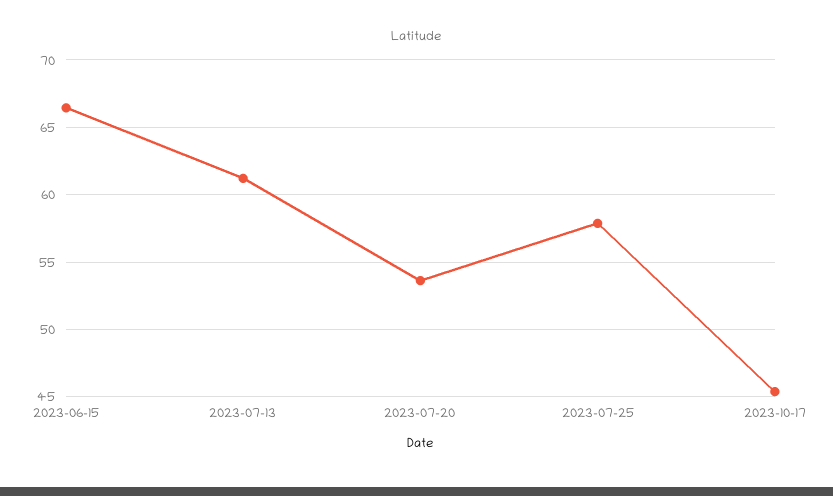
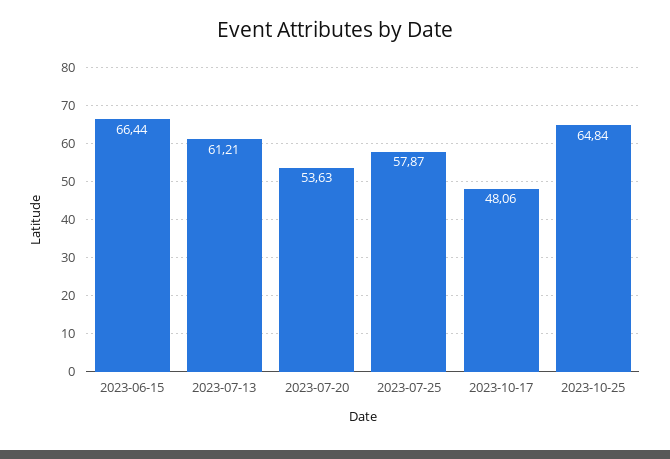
2023-10-17: 45.5 -> 48.06
2023-10-25: none -> 64.84

